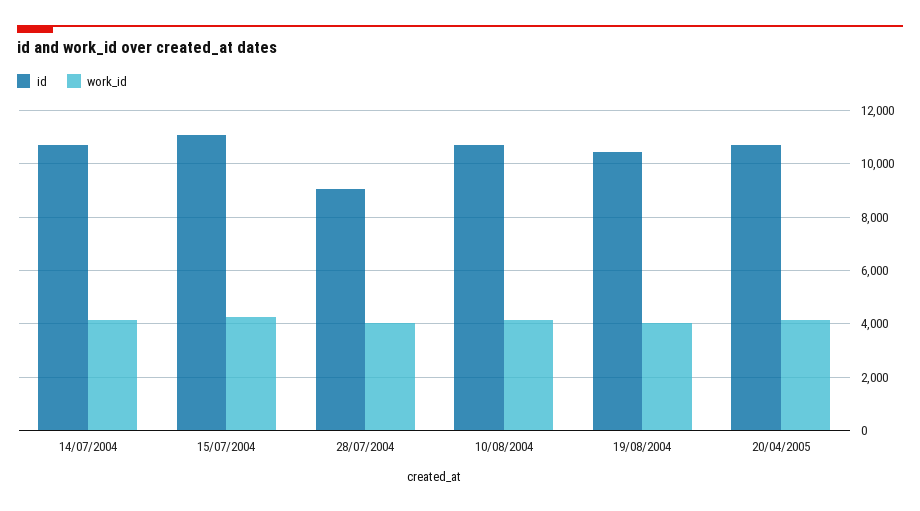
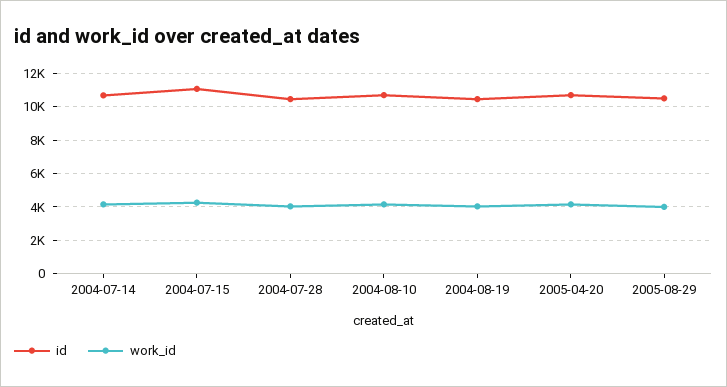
id, 28/07/2004: 9000 -> 10500
id, 2005-08-29: none -> 10500
work_id, 2005-08-29: none -> 4000

